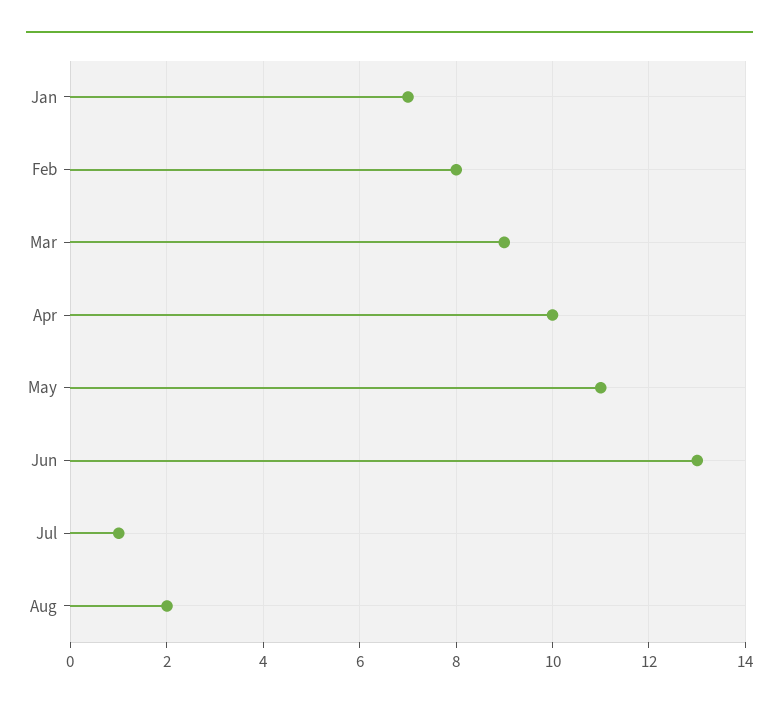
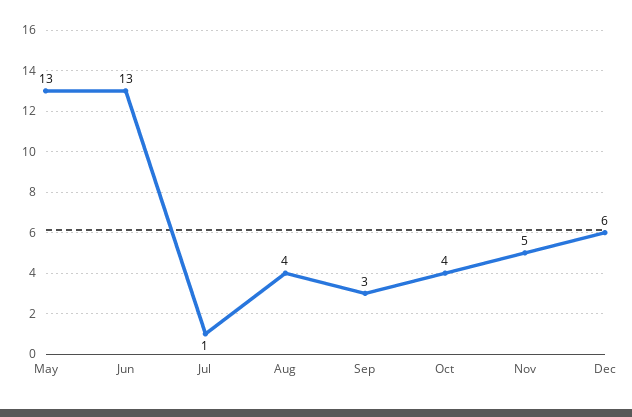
Jan: 7 -> none
Feb: 8 -> none
Mar: 9 -> none
Apr: 10 -> none
May: 11 -> 13
Aug: 2 -> 4
Sep: none -> 3
Oct: none -> 4
Nov: none -> 5
Dec: none -> 6

